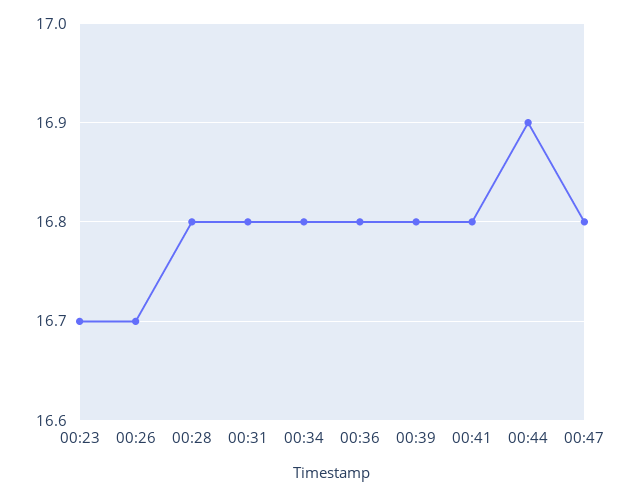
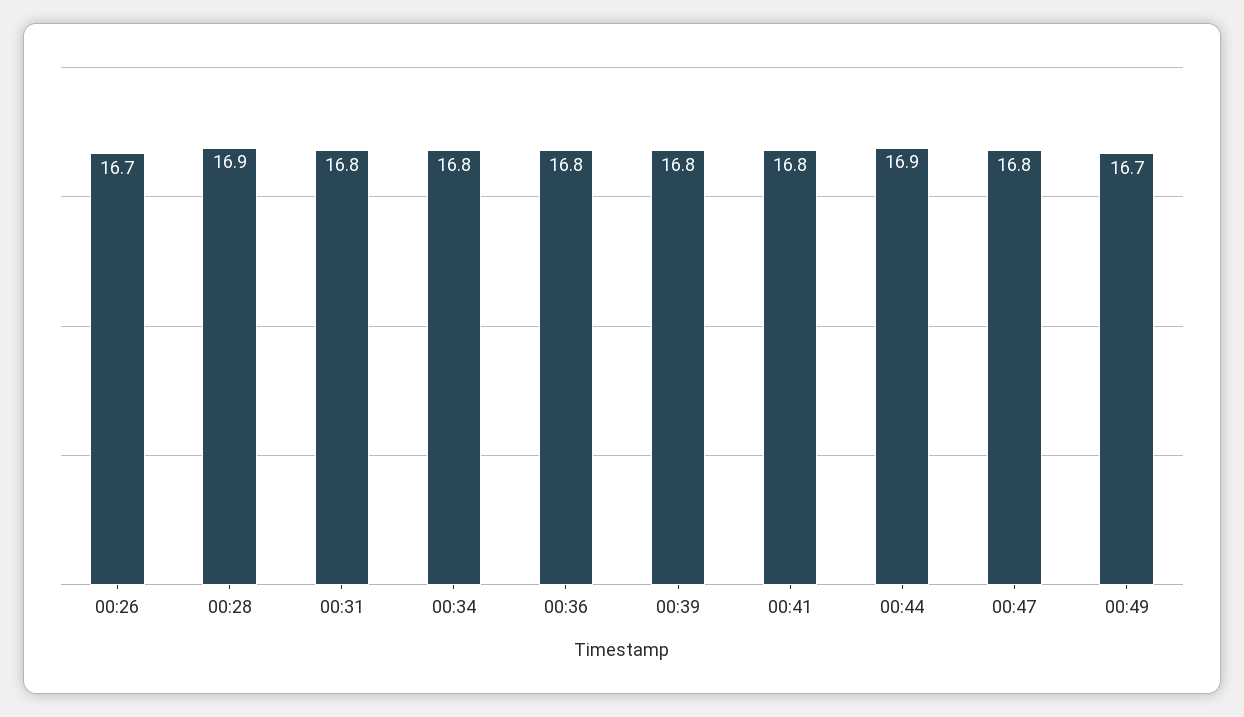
00:23: 16.7 -> none
00:28: 16.8 -> 16.9
00:49: none -> 16.7

